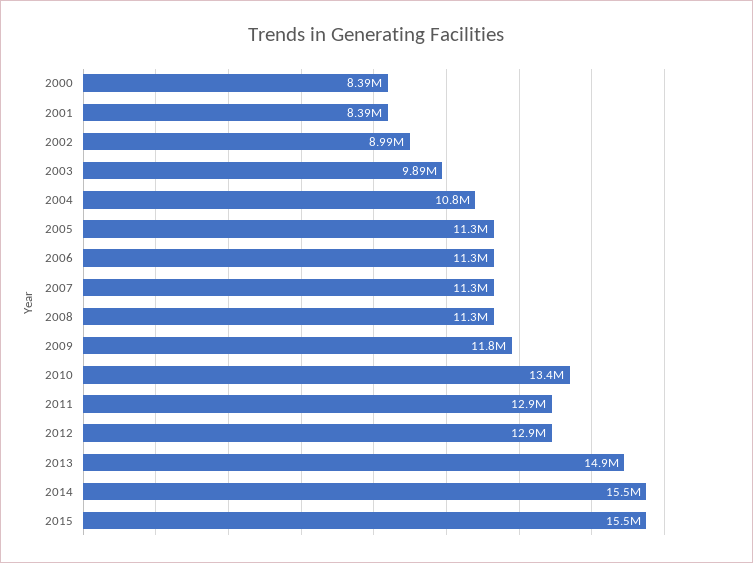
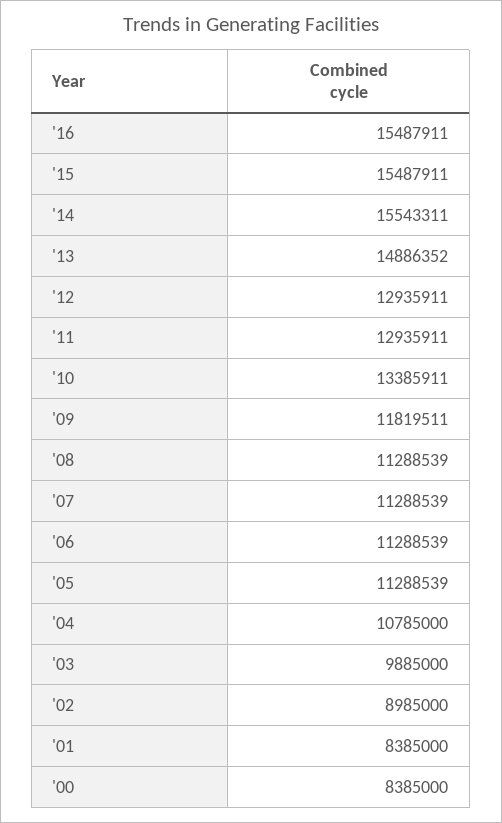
'16: none -> 15487911

